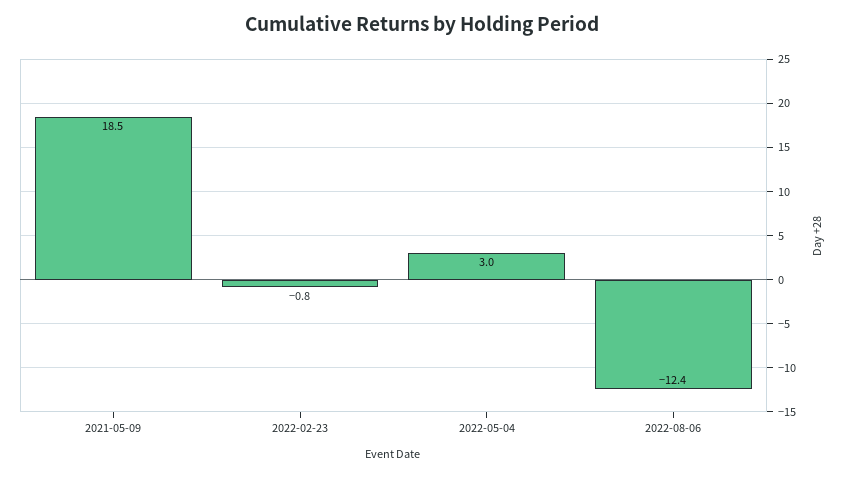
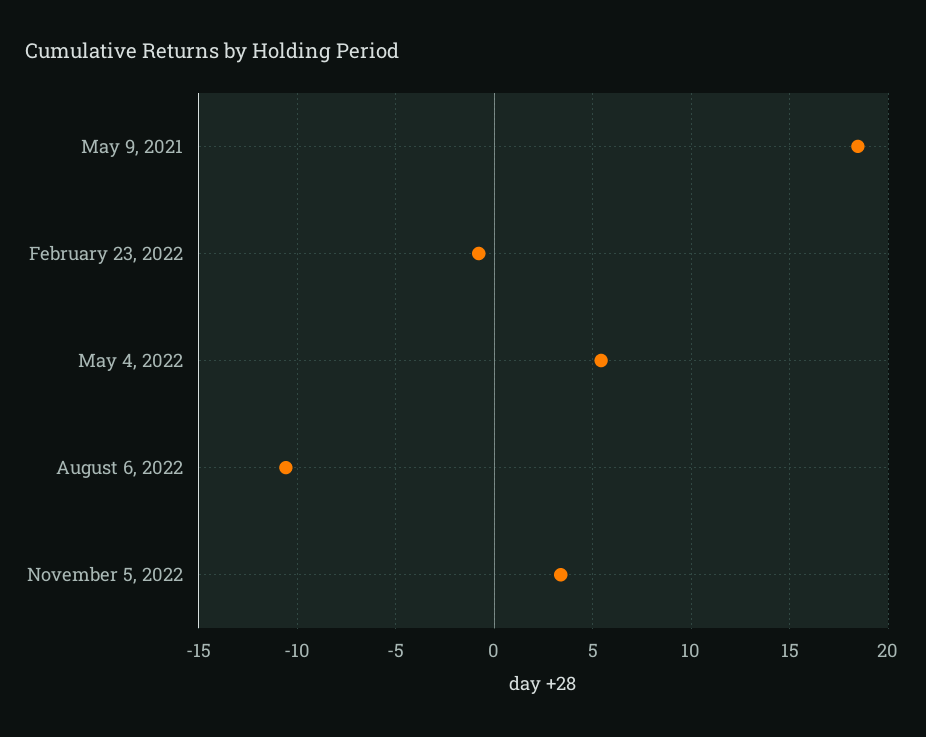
2022-05-04: 3 -> 5.5
2022-08-06: -12.4 -> -10.5
November 5, 2022: none -> 3.5

